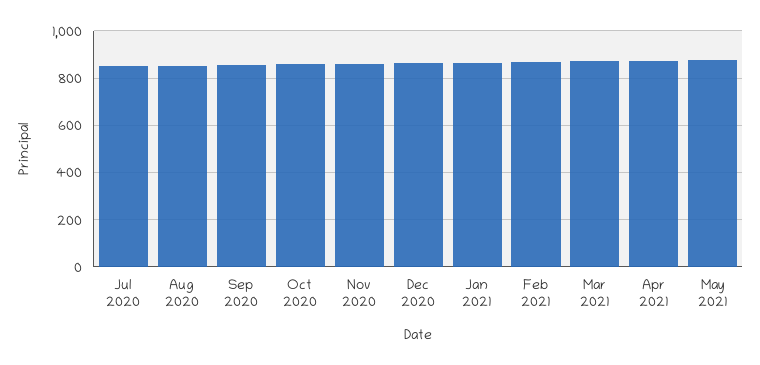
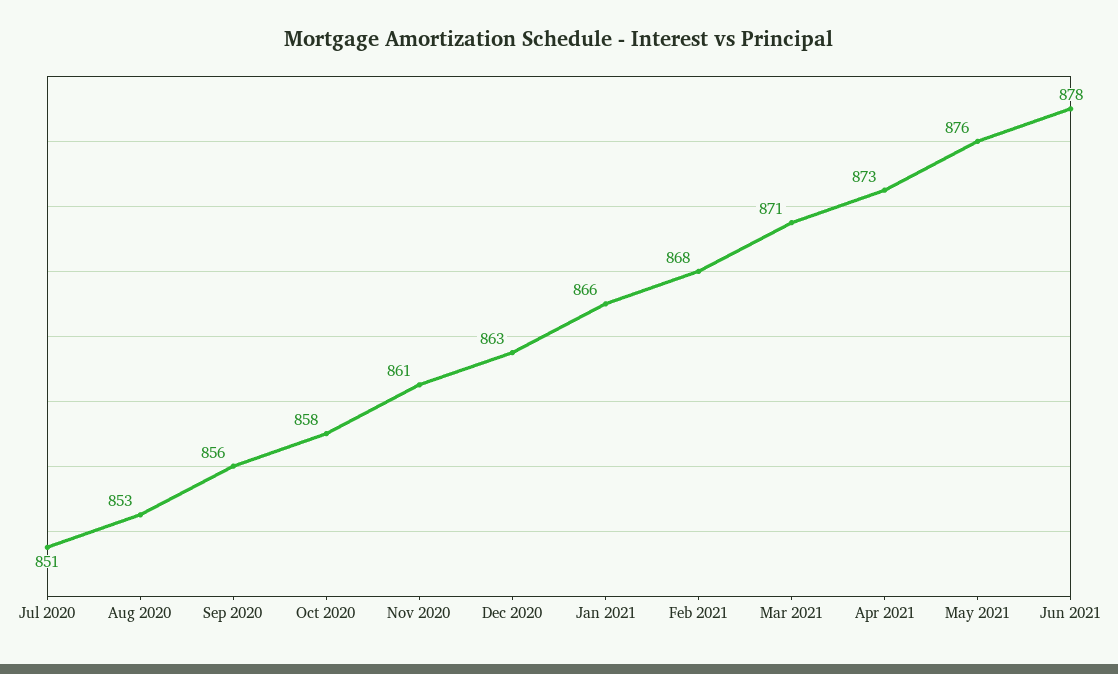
Jun 2021: none -> 878

